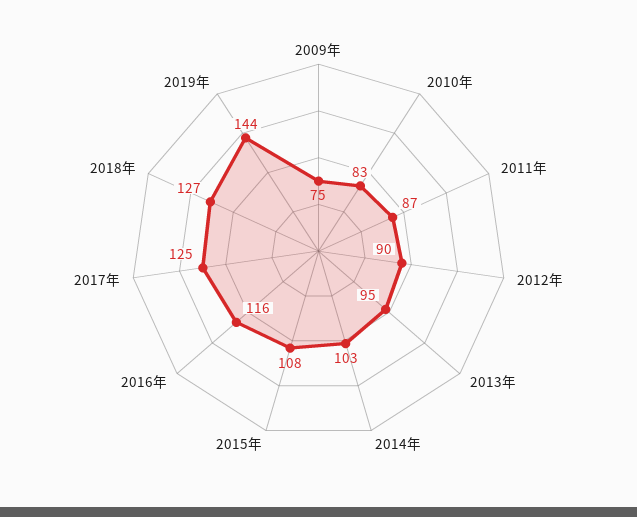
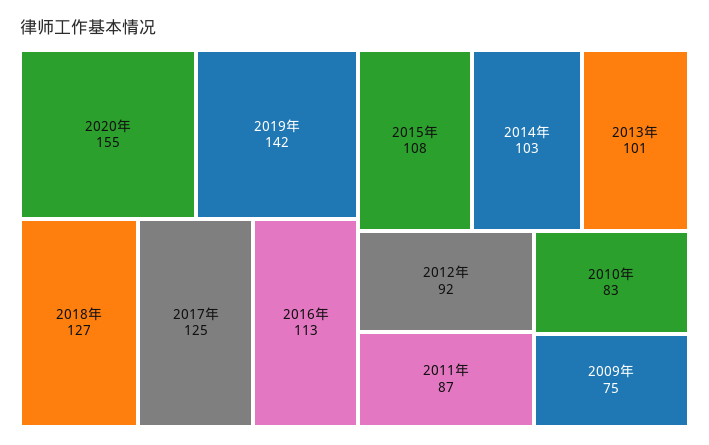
2012年: 90 -> 92
2013年: 95 -> 101
2016年: 116 -> 113
2019年: 144 -> 142
2020年: none -> 155

